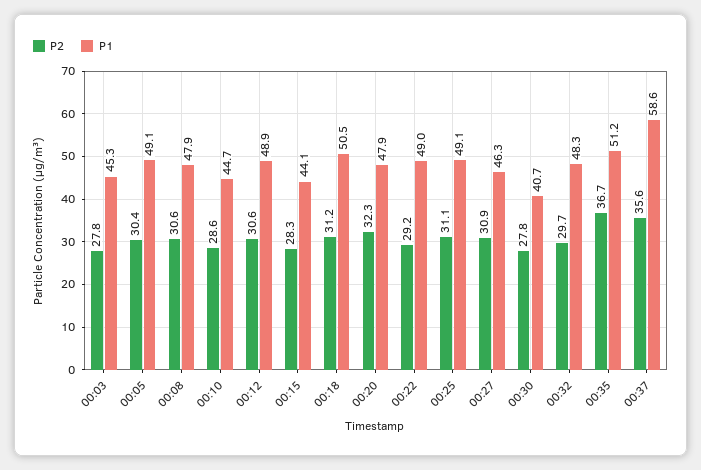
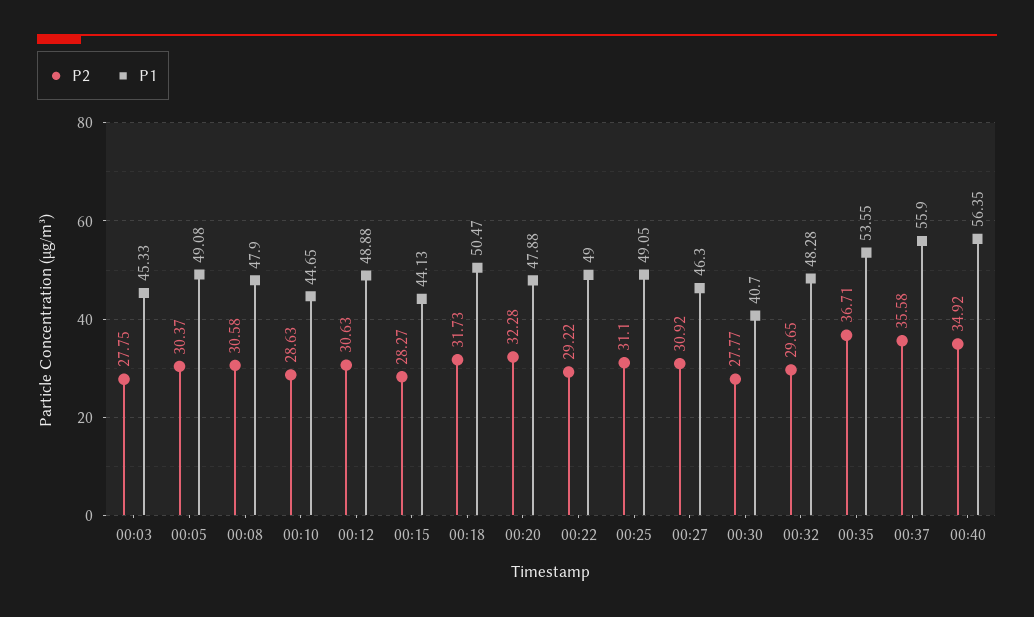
P2, 00:18: 31.2 -> 31.73
P1, 00:35: 51.2 -> 53.55
P1, 00:37: 58.6 -> 55.9
P2, 00:40: none -> 34.92
P1, 00:40: none -> 56.35

